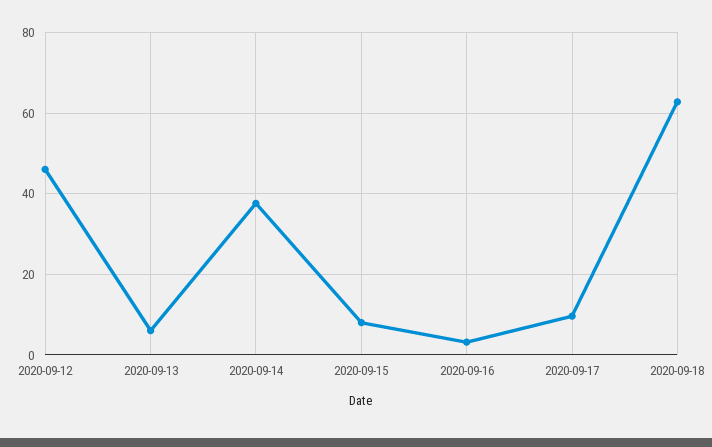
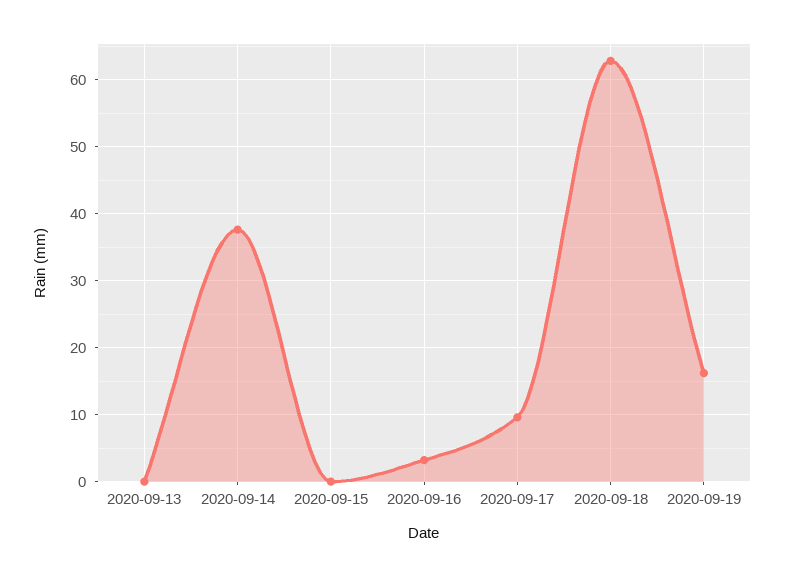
2020-09-12: 46 -> none
2020-09-13: 6 -> 0
2020-09-15: 8 -> 0
2020-09-19: none -> 16

